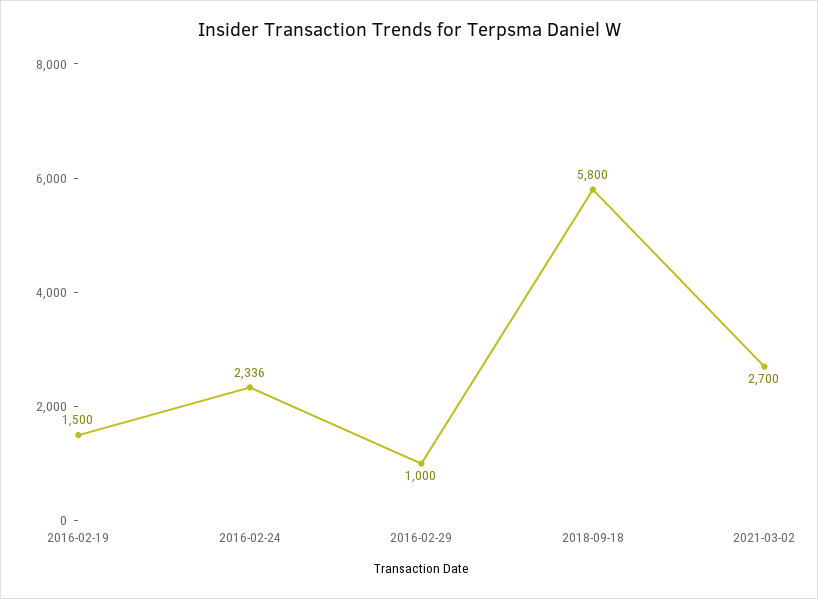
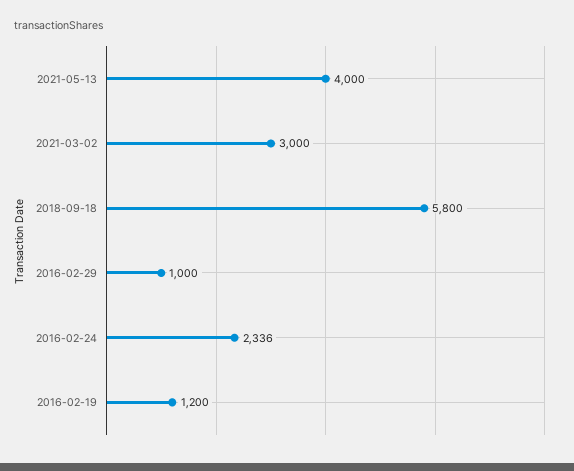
2016-02-19: 1500 -> 1200
2021-03-02: 2700 -> 3000
2021-05-13: none -> 4000

